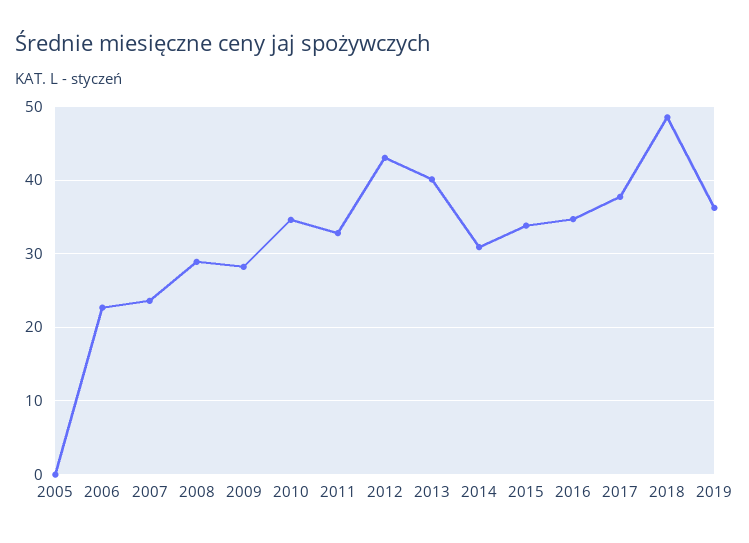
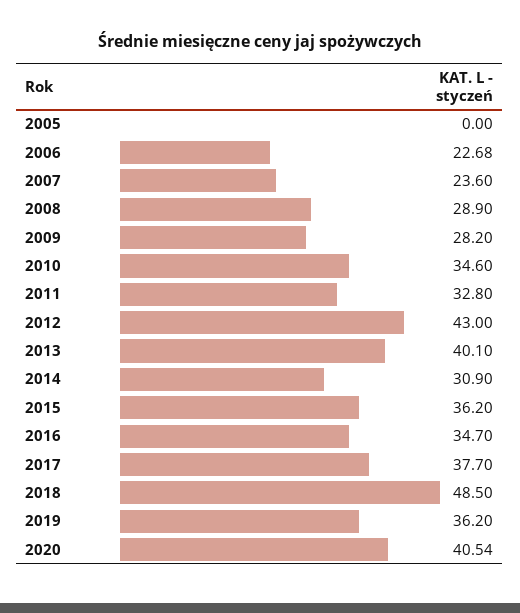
2015: 34 -> 36.2
2020: none -> 40.54

